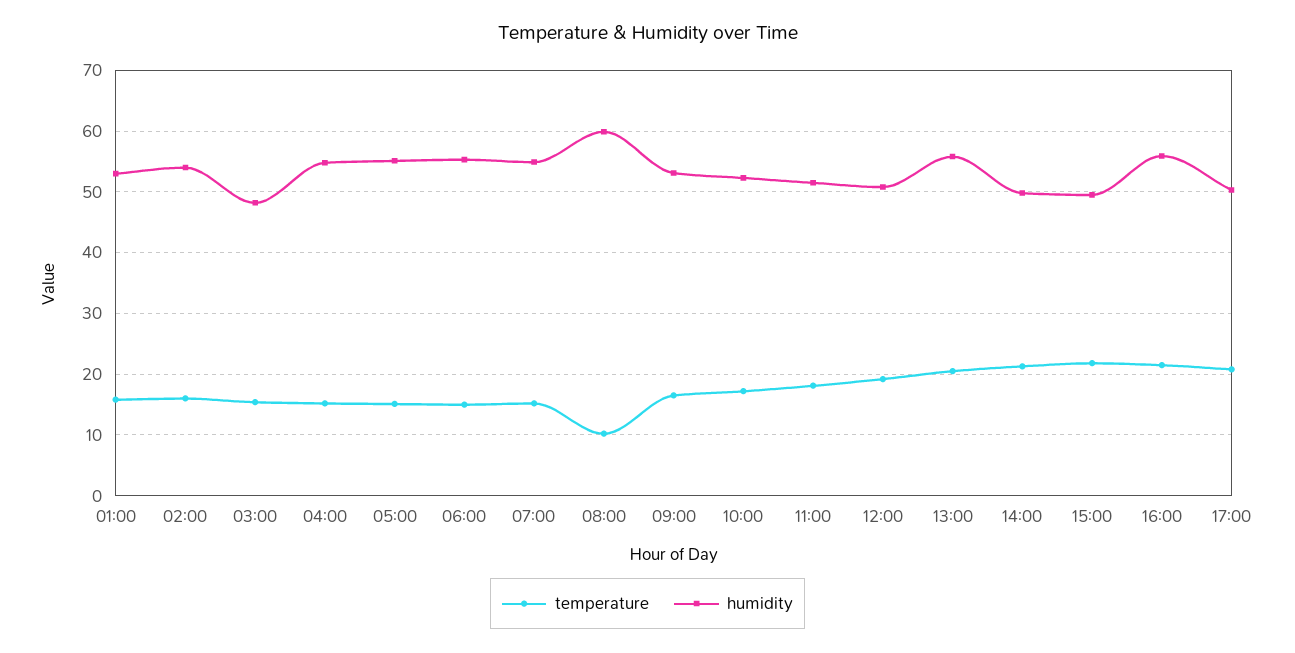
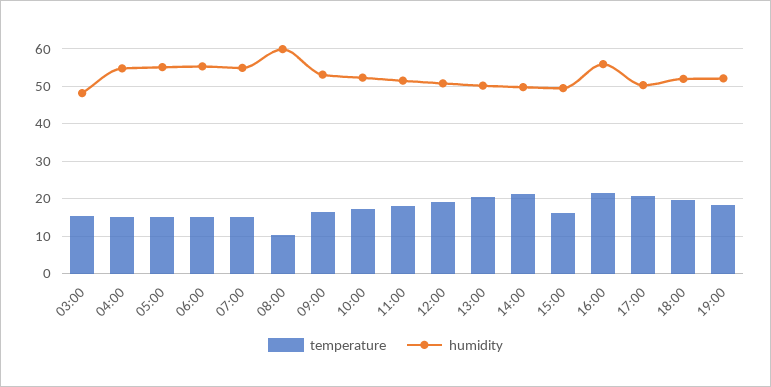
temperature, 01:00: 16 -> none
humidity, 01:00: 53 -> none
temperature, 02:00: 16 -> none
humidity, 02:00: 54 -> none
humidity, 13:00: 56 -> 50
temperature, 15:00: 22 -> 16
temperature, 18:00: none -> 20
humidity, 18:00: none -> 52
temperature, 19:00: none -> 18
humidity, 19:00: none -> 52

